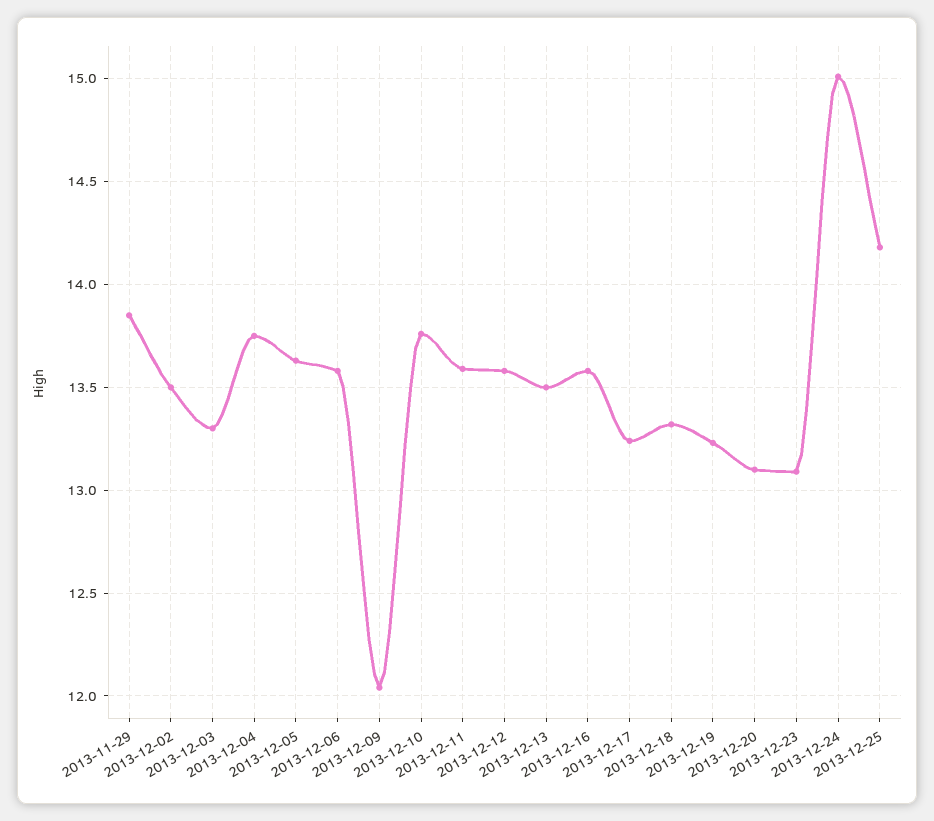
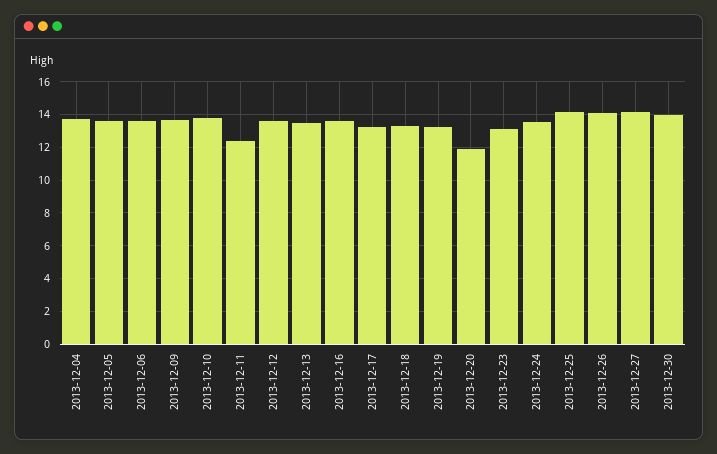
2013-11-29: 13.85 -> none
2013-12-02: 13.5 -> none
2013-12-03: 13.3 -> none
2013-12-09: 12.05 -> 13.5
2013-12-11: 13.6 -> 12.5
2013-12-20: 13.1 -> 12
2013-12-24: 15 -> 13.5
2013-12-26: none -> 14
2013-12-27: none -> 14
2013-12-30: none -> 14

